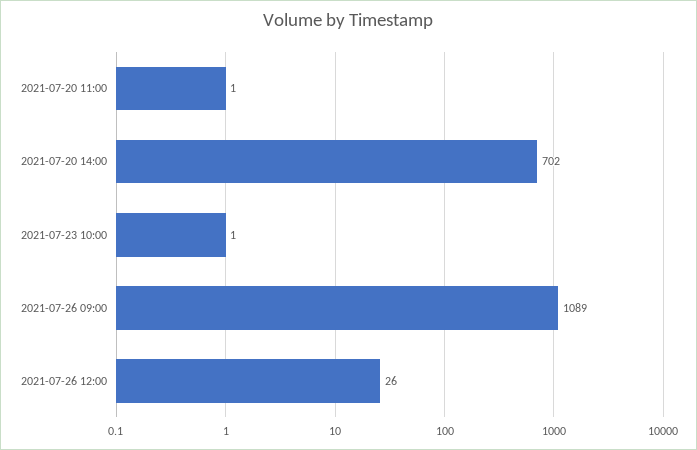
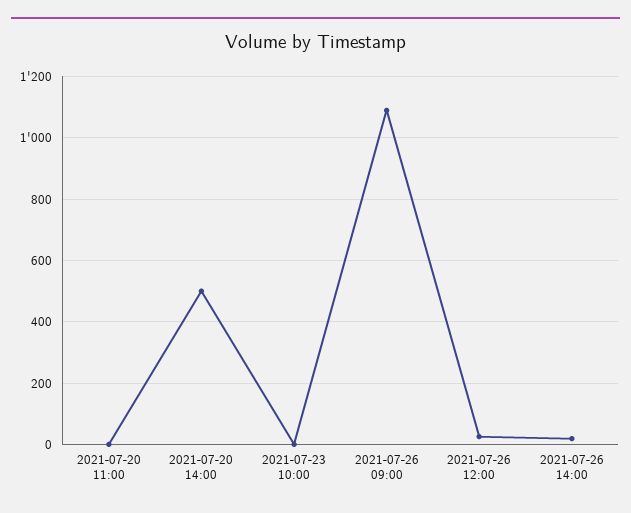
2021-07-20 14:00: 702 -> 500
2021-07-26 14:00: none -> 20

